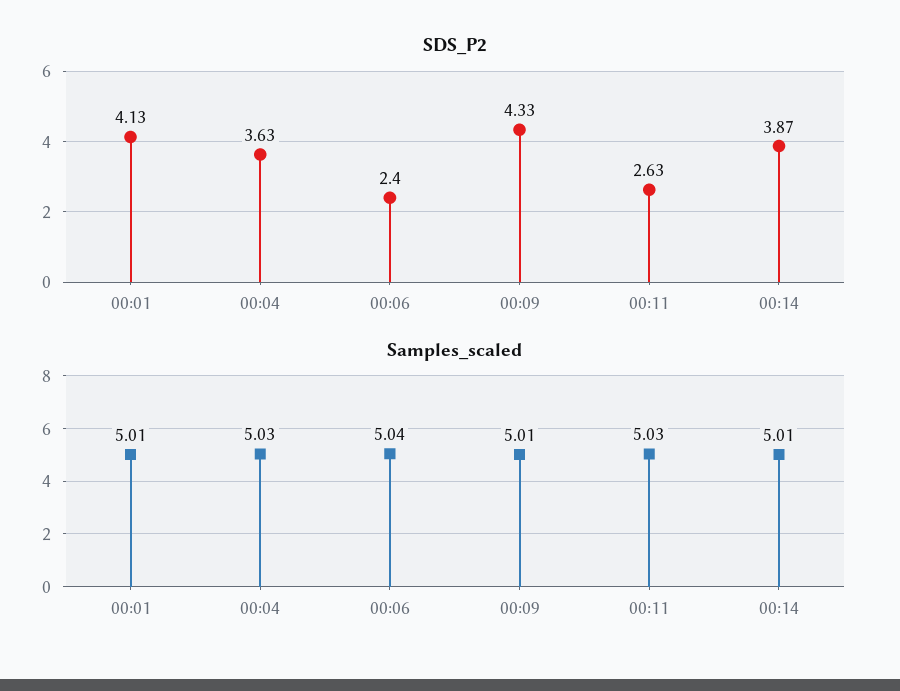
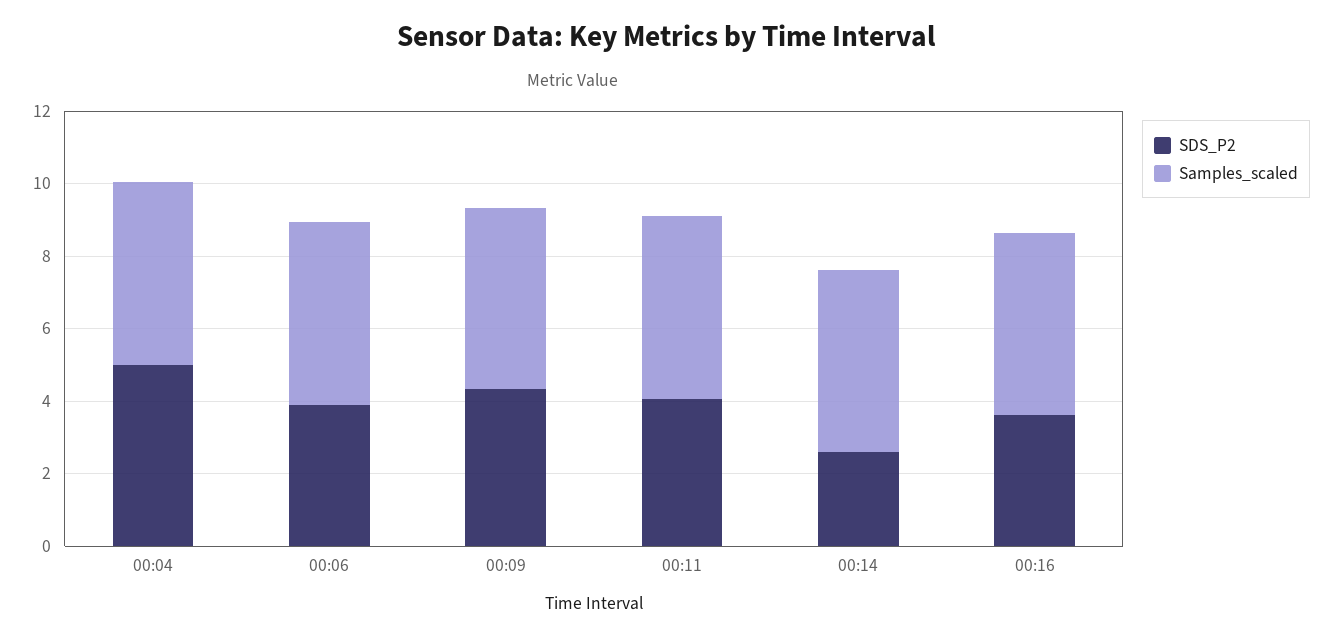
SDS_P2, 00:01: 4.13 -> none
SDS_P2, 00:04: 3.63 -> 5
SDS_P2, 00:06: 2.4 -> 4
SDS_P2, 00:11: 2.63 -> 4
SDS_P2, 00:14: 3.87 -> 2.5
Samples_scaled, 00:01: 5.01 -> none
SDS_P2, 00:16: none -> 3.5
Samples_scaled, 00:16: none -> 5

